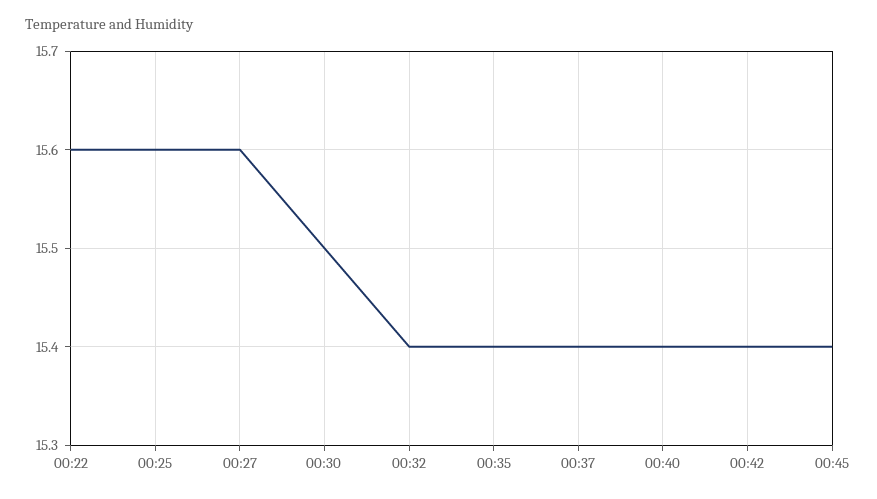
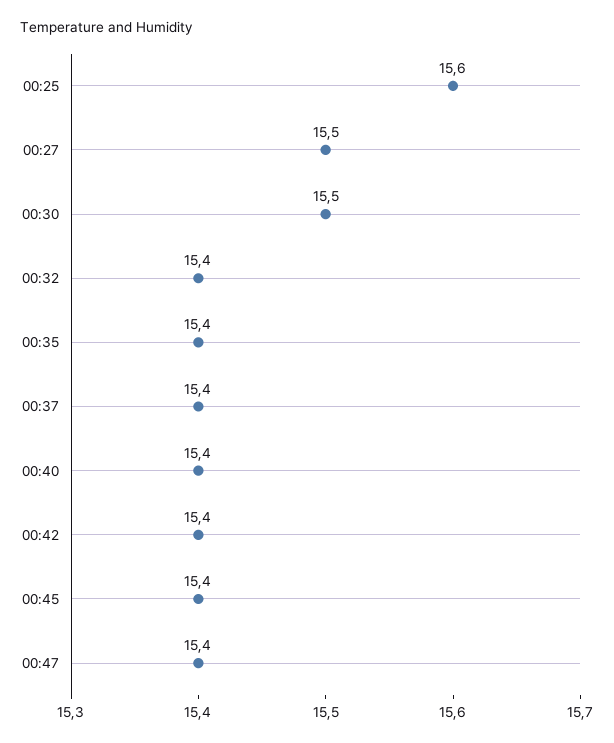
00:22: 15.6 -> none
00:27: 15.6 -> 15.5
00:47: none -> 15.4

